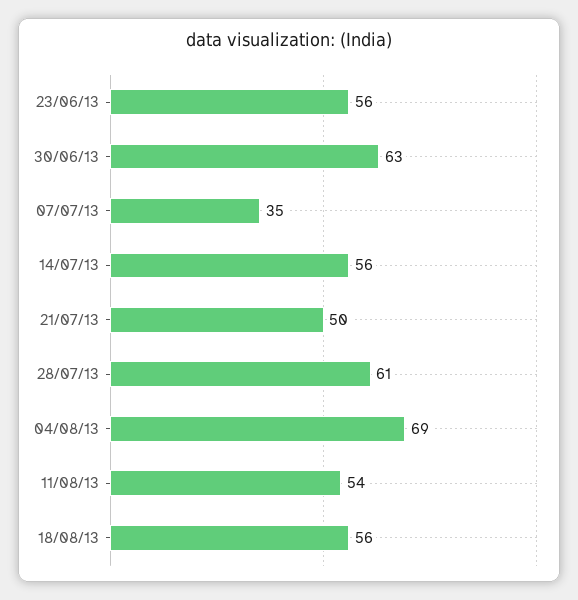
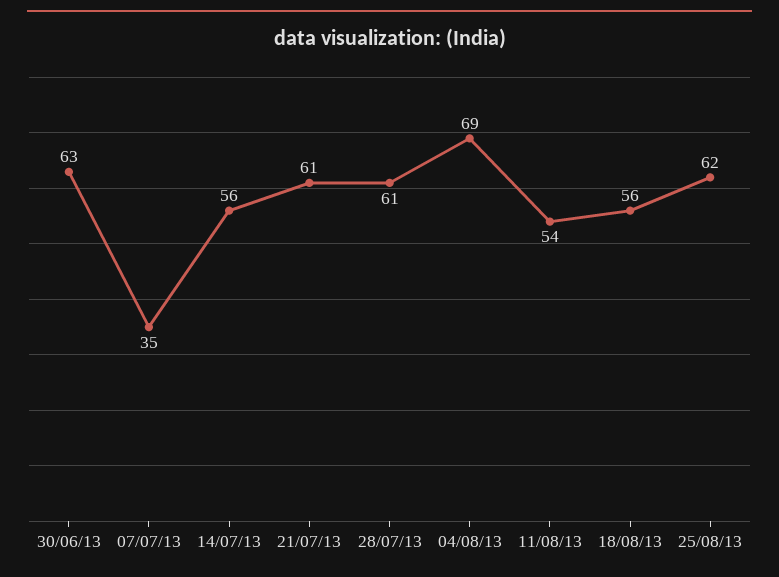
23/06/13: 56 -> none
21/07/13: 50 -> 61
25/08/13: none -> 62

